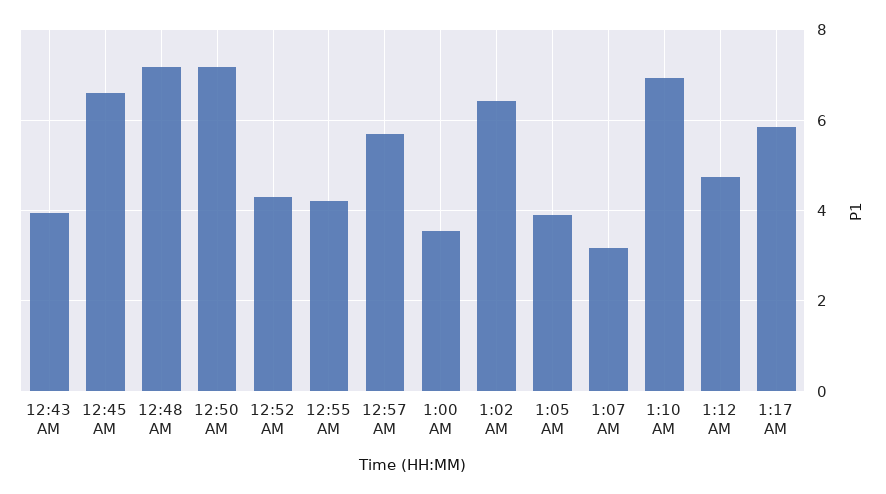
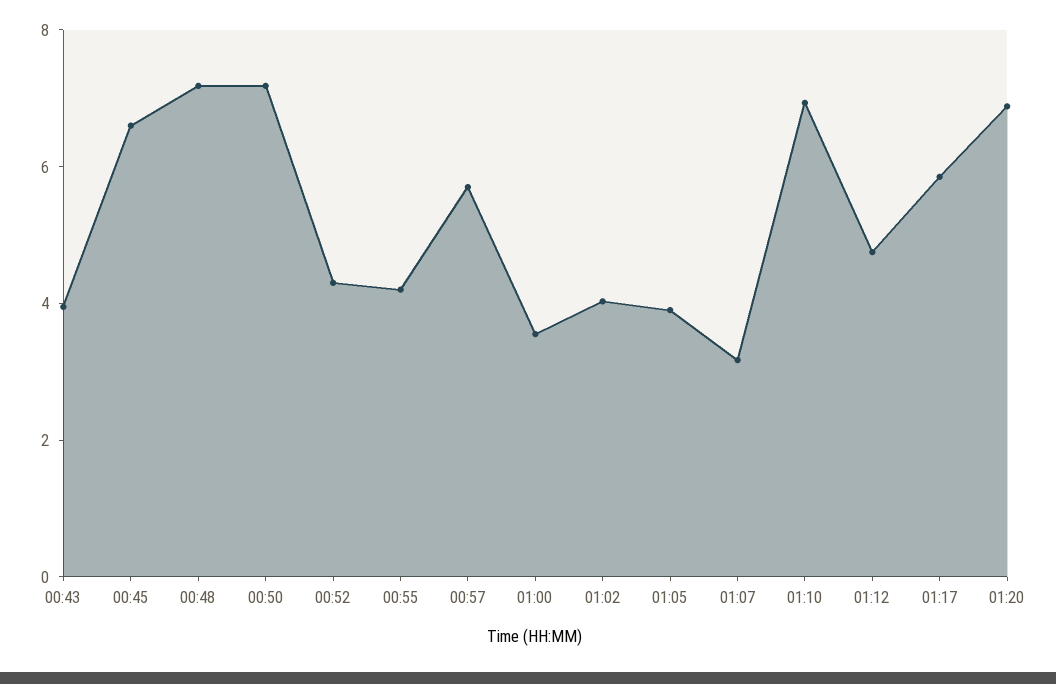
1:02 AM: 6.4 -> 4
01:20: none -> 7

